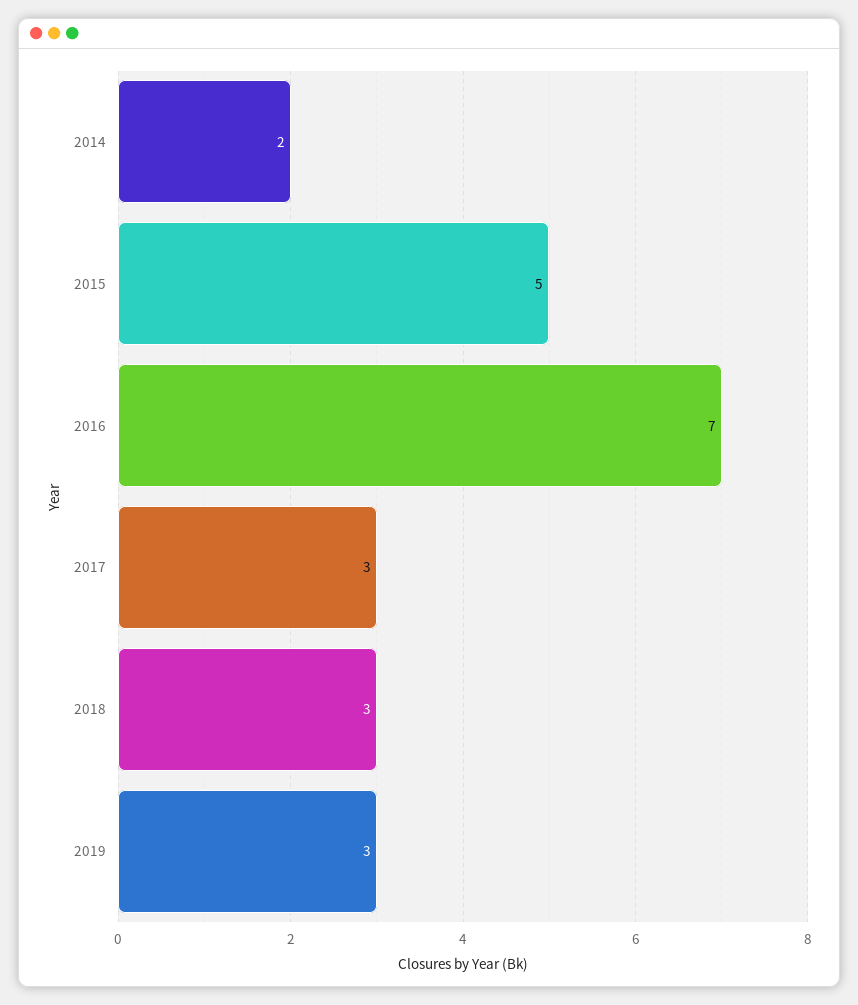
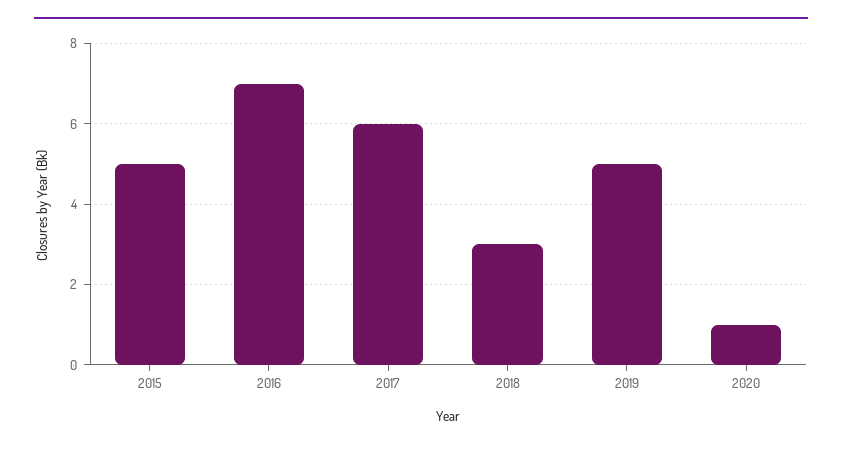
2014: 2 -> none
2017: 3 -> 6
2019: 3 -> 5
2020: none -> 1

